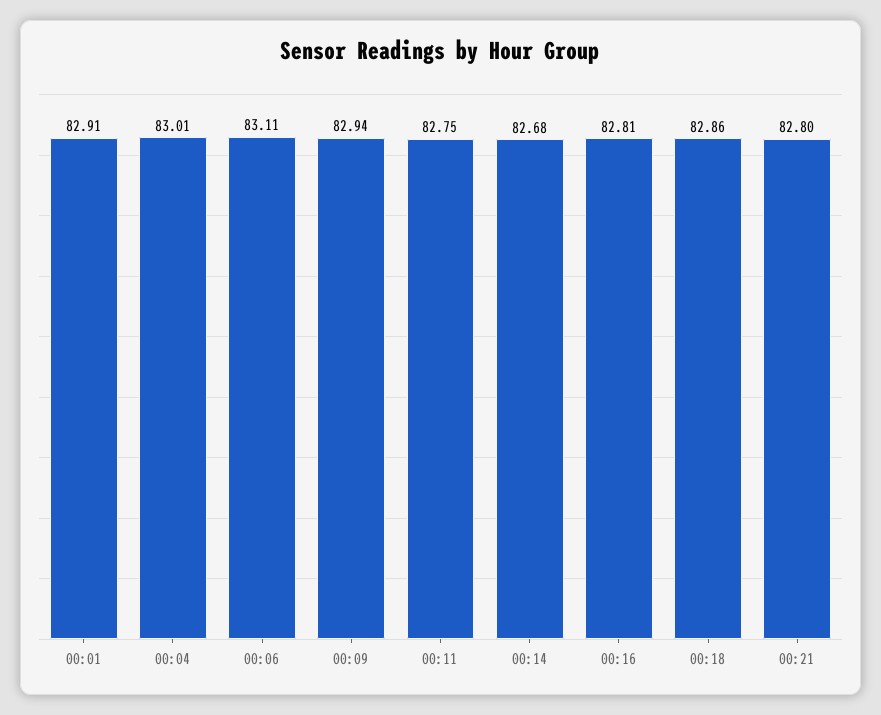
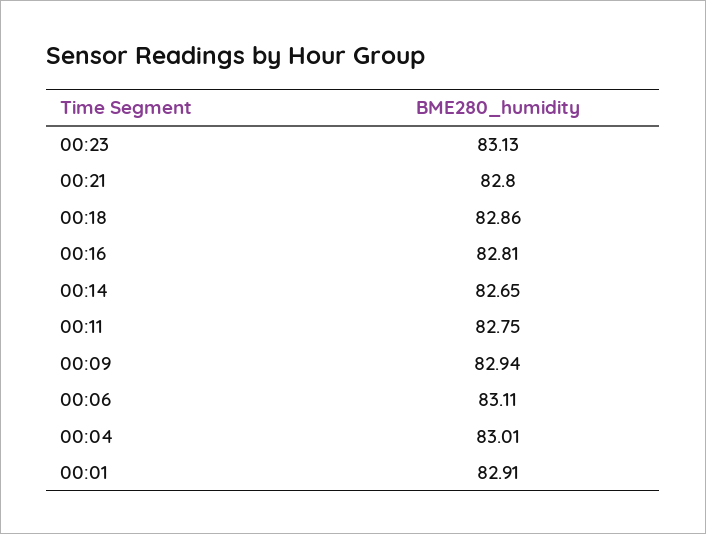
00:14: 82.68 -> 82.65
00:23: none -> 83.13

